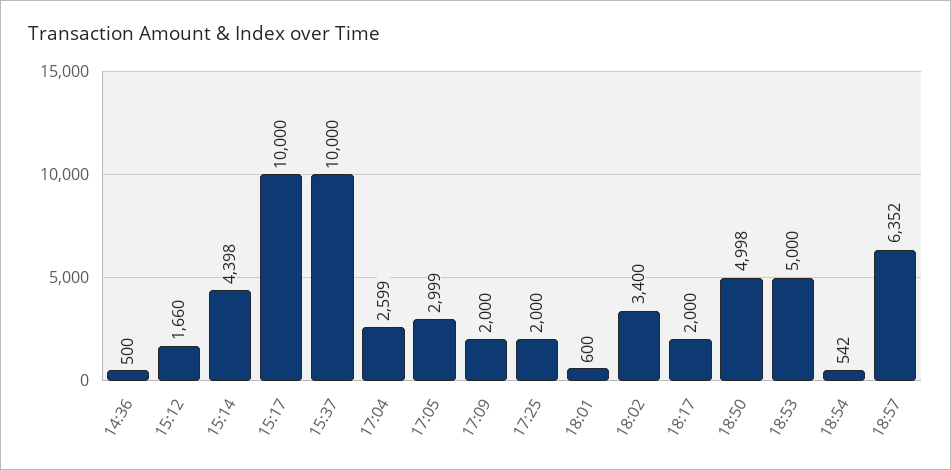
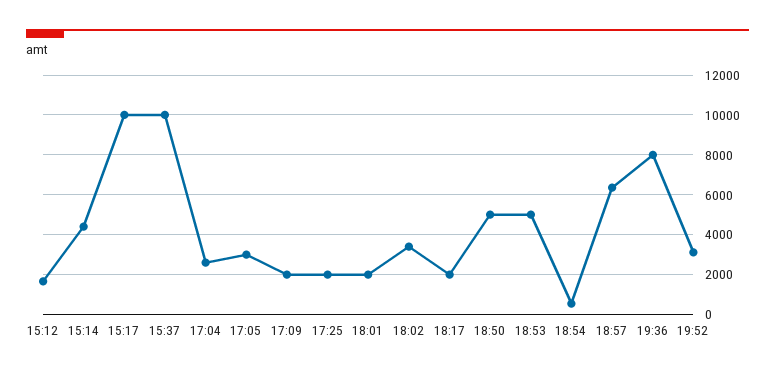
14:36: 500 -> none
18:01: 600 -> 2000
19:36: none -> 8000
19:52: none -> 3000

